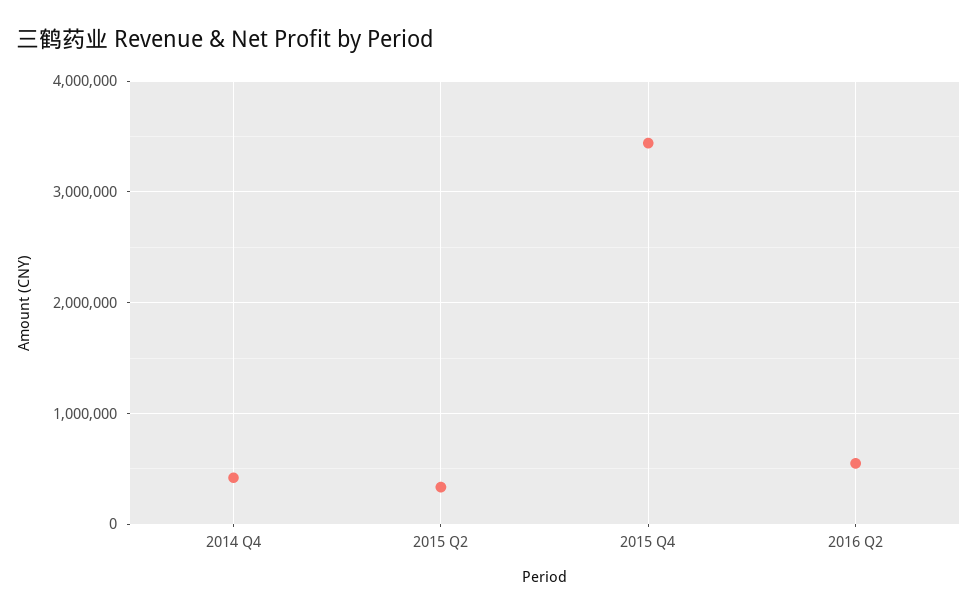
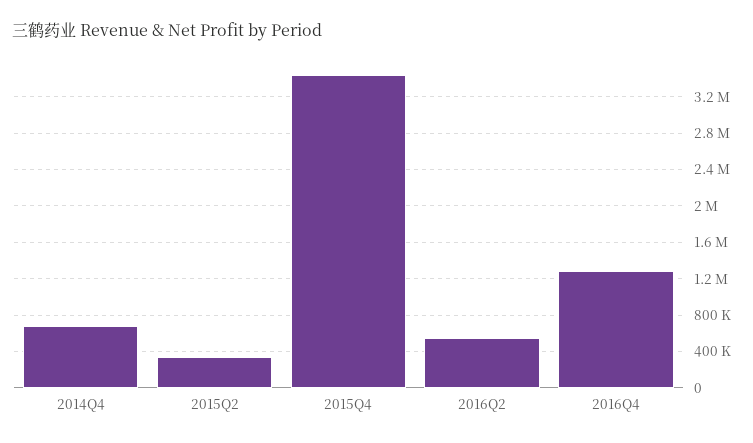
2014 Q4: 400000 -> 700000
2016Q4: none -> 1300000

